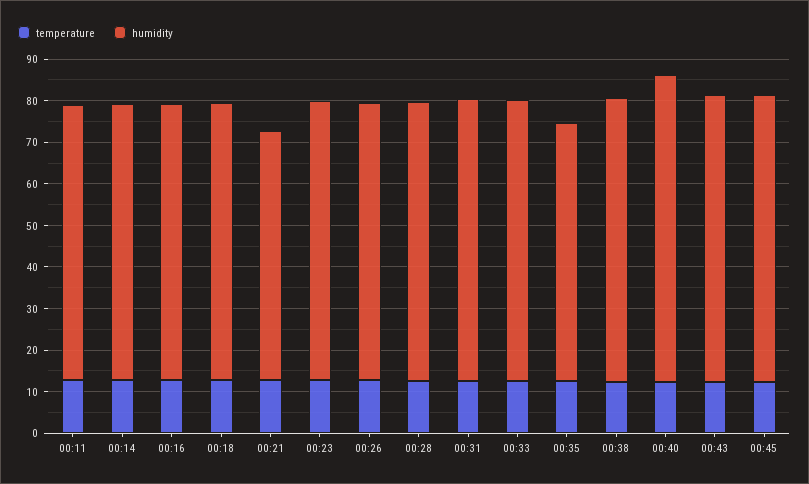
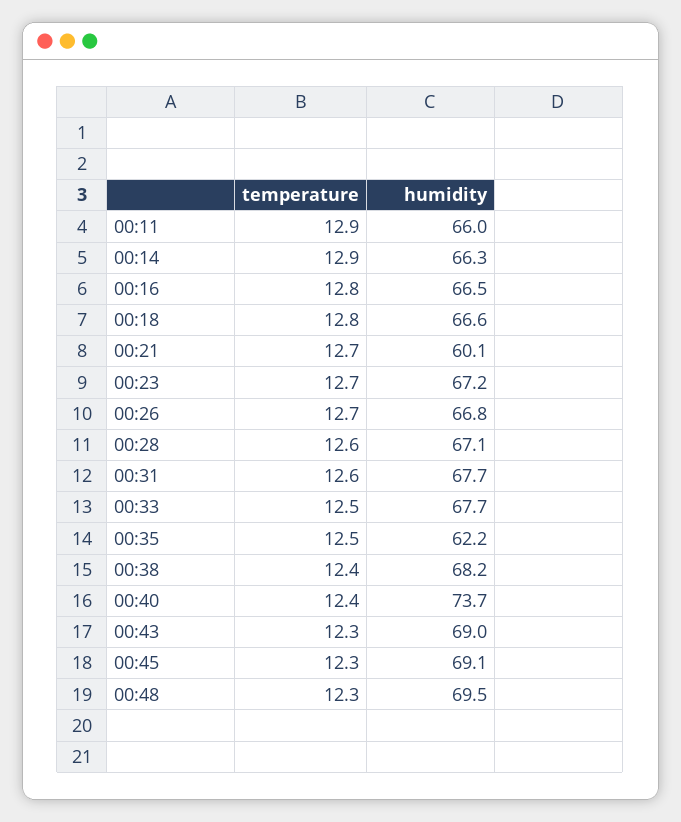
temperature, 00:48: none -> 12.3
humidity, 00:48: none -> 69.5

